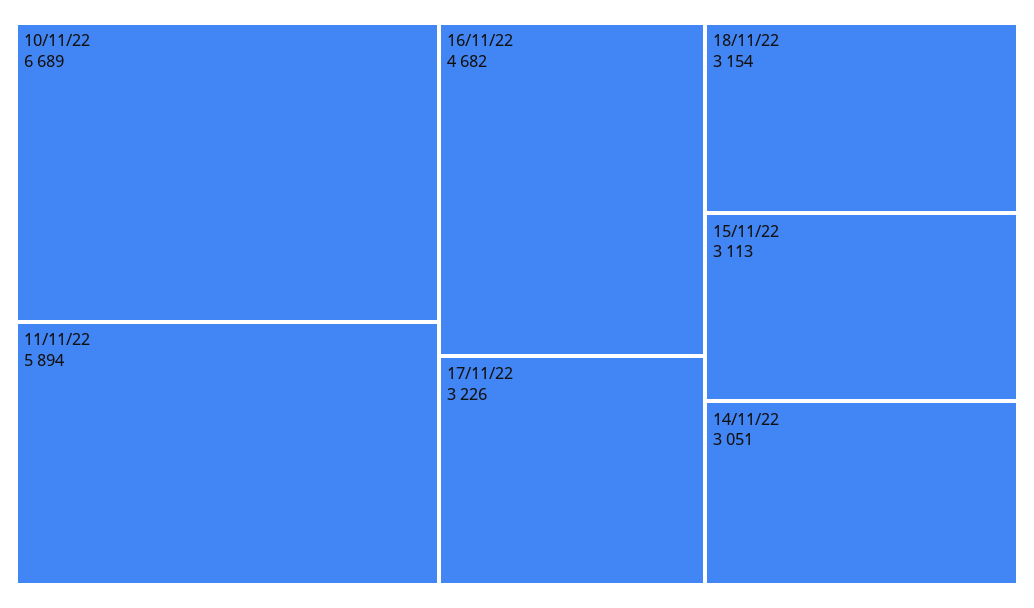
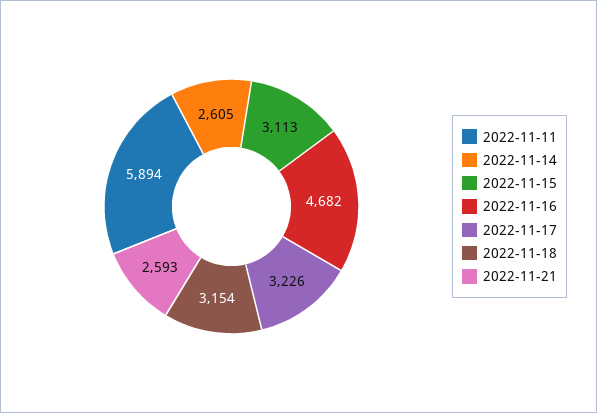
10/11/22: 6689 -> none
14/11/22: 3051 -> 2605
2022-11-21: none -> 2593

